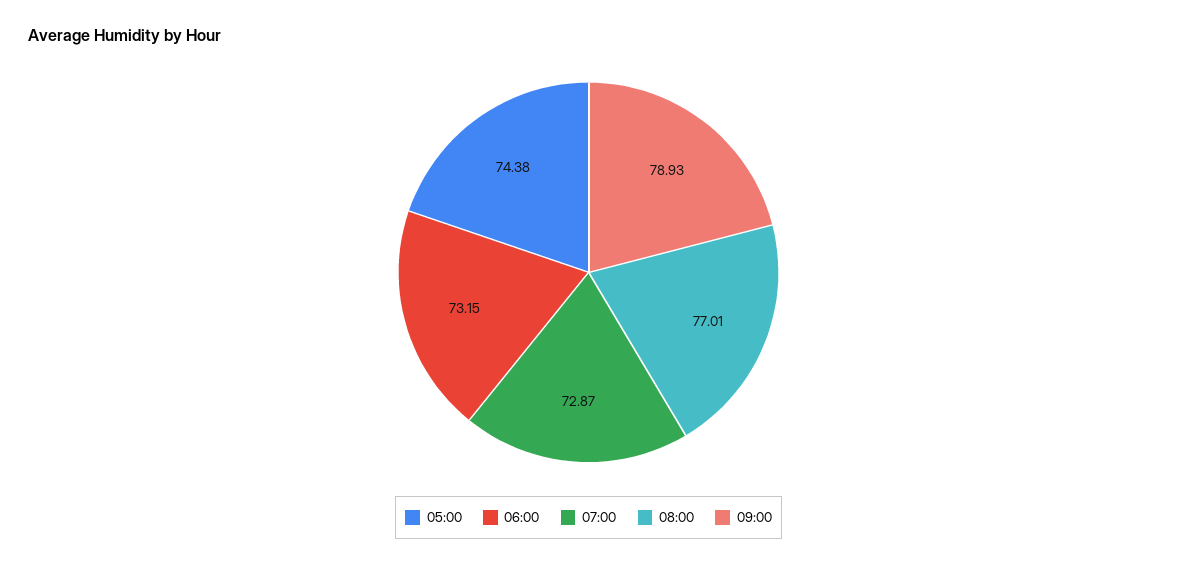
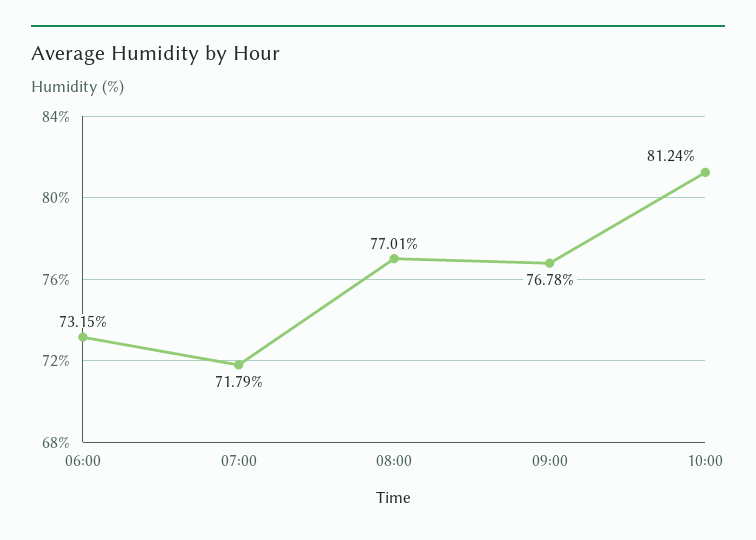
05:00: 74.38 -> none
07:00: 72.87 -> 71.79
09:00: 78.93 -> 76.78
10:00: none -> 81.24

